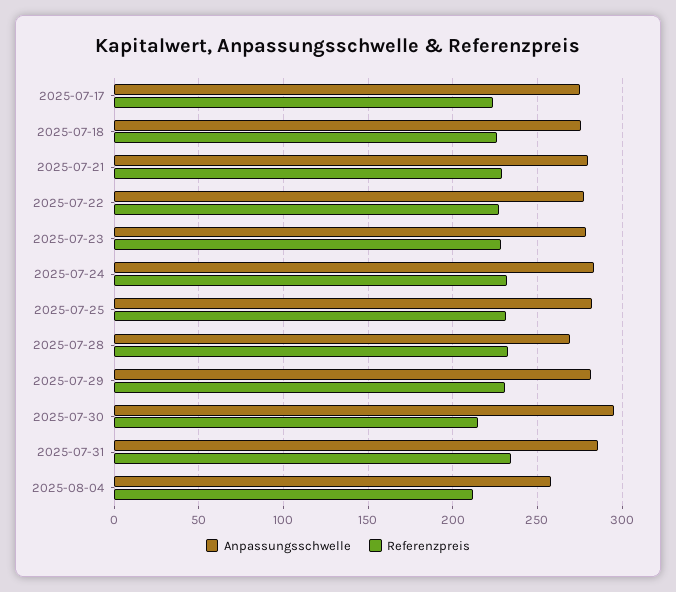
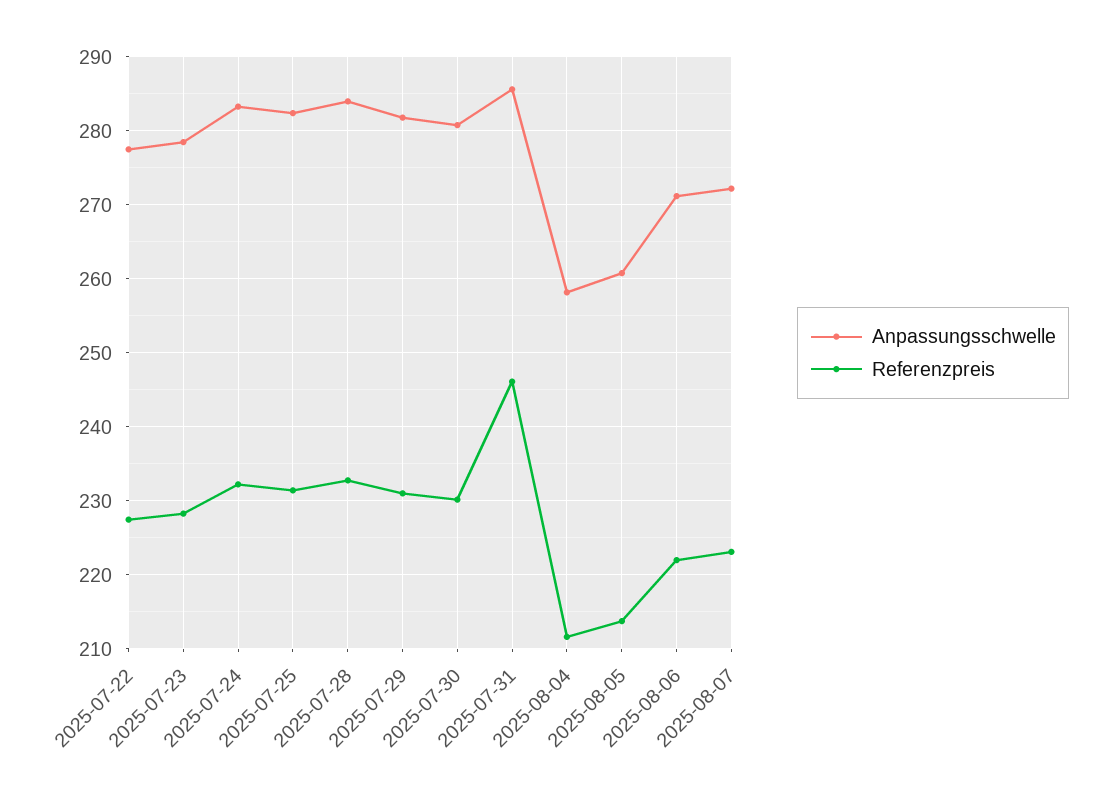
Anpassungsschwelle, 2025-07-17: 275 -> none
Referenzpreis, 2025-07-17: 225 -> none
Anpassungsschwelle, 2025-07-18: 275 -> none
Referenzpreis, 2025-07-18: 225 -> none
Anpassungsschwelle, 2025-07-21: 280 -> none
Referenzpreis, 2025-07-21: 230 -> none
Anpassungsschwelle, 2025-07-28: 270 -> 284
Anpassungsschwelle, 2025-07-30: 295 -> 281
Referenzpreis, 2025-07-30: 215 -> 230
Referenzpreis, 2025-07-31: 235 -> 246
Anpassungsschwelle, 2025-08-05: none -> 261
Referenzpreis, 2025-08-05: none -> 214
Anpassungsschwelle, 2025-08-06: none -> 271
Referenzpreis, 2025-08-06: none -> 222
Anpassungsschwelle, 2025-08-07: none -> 272
Referenzpreis, 2025-08-07: none -> 223

